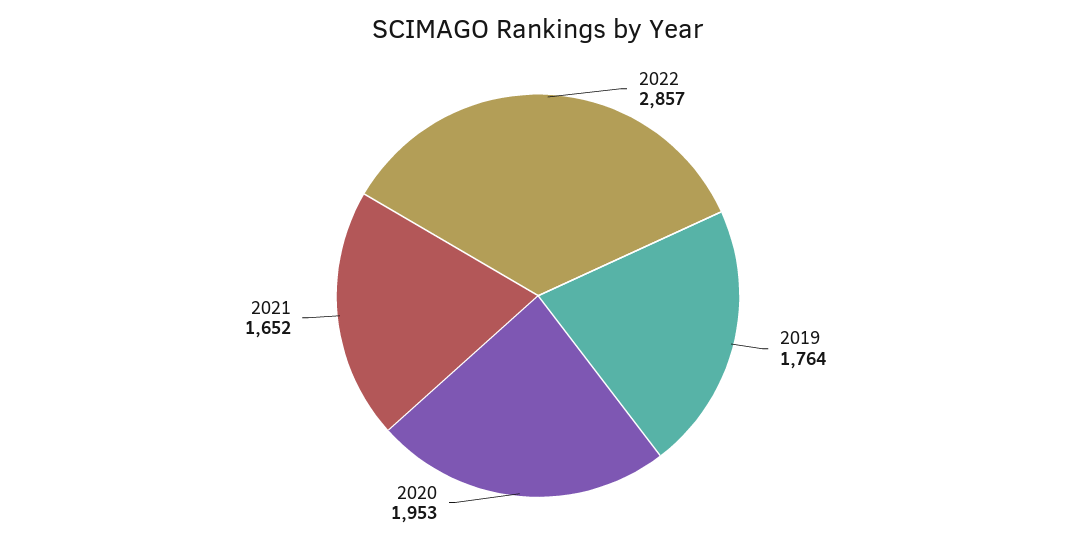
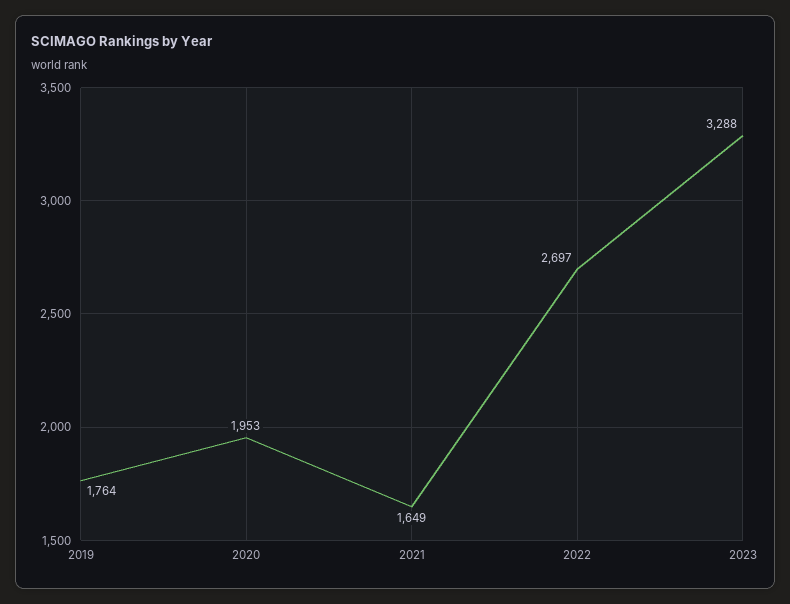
2022: 2857 -> 2697
2021: 1652 -> 1649
2023: none -> 3288

